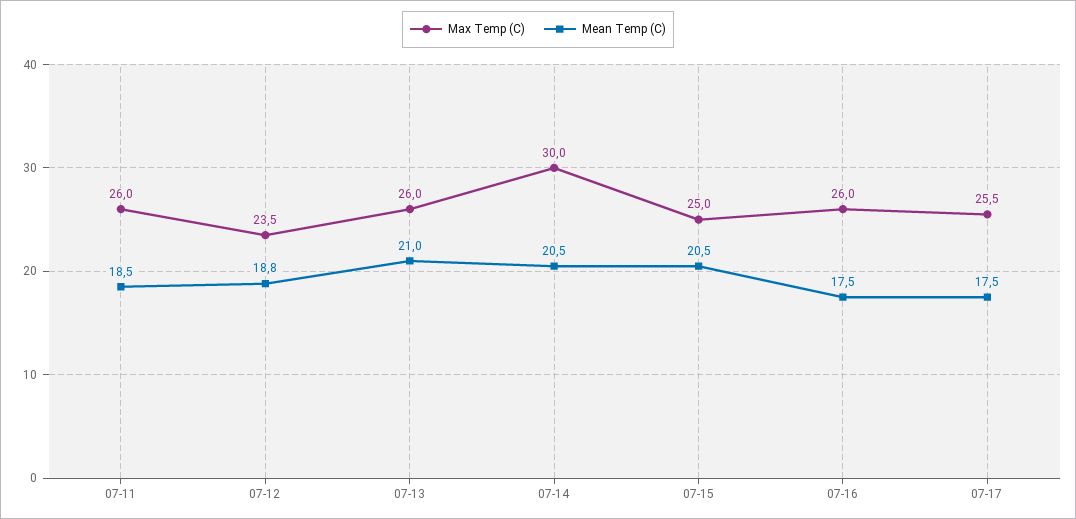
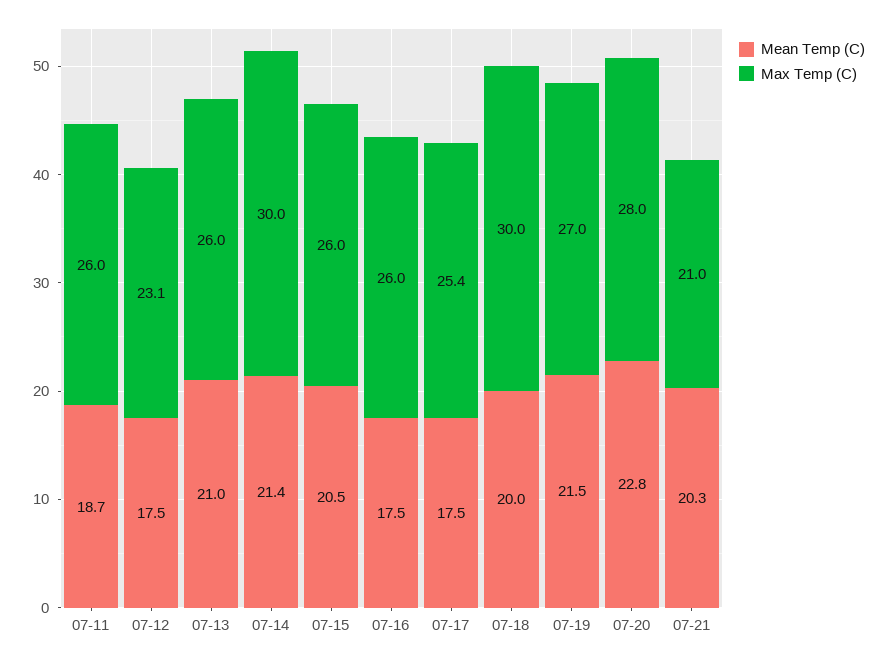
Mean Temp (C), 07-11: 18.5 -> 18.7
Max Temp (C), 07-12: 23.5 -> 23.1
Mean Temp (C), 07-12: 18.8 -> 17.5
Mean Temp (C), 07-14: 20.5 -> 21.4
Max Temp (C), 07-15: 25 -> 26
Max Temp (C), 07-17: 25.5 -> 25.4
Mean Temp (C), 07-18: none -> 20
Max Temp (C), 07-18: none -> 30
Mean Temp (C), 07-19: none -> 21.5
Max Temp (C), 07-19: none -> 27
Mean Temp (C), 07-20: none -> 22.8
Max Temp (C), 07-20: none -> 28
Mean Temp (C), 07-21: none -> 20.3
Max Temp (C), 07-21: none -> 21

